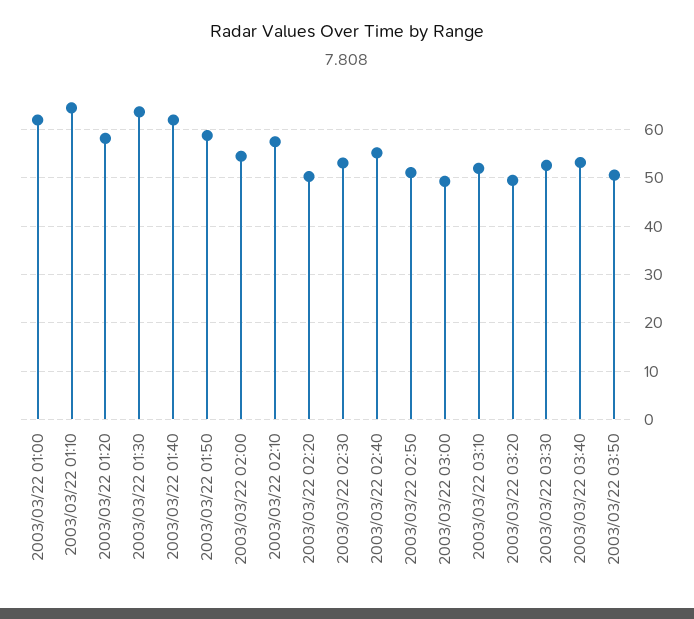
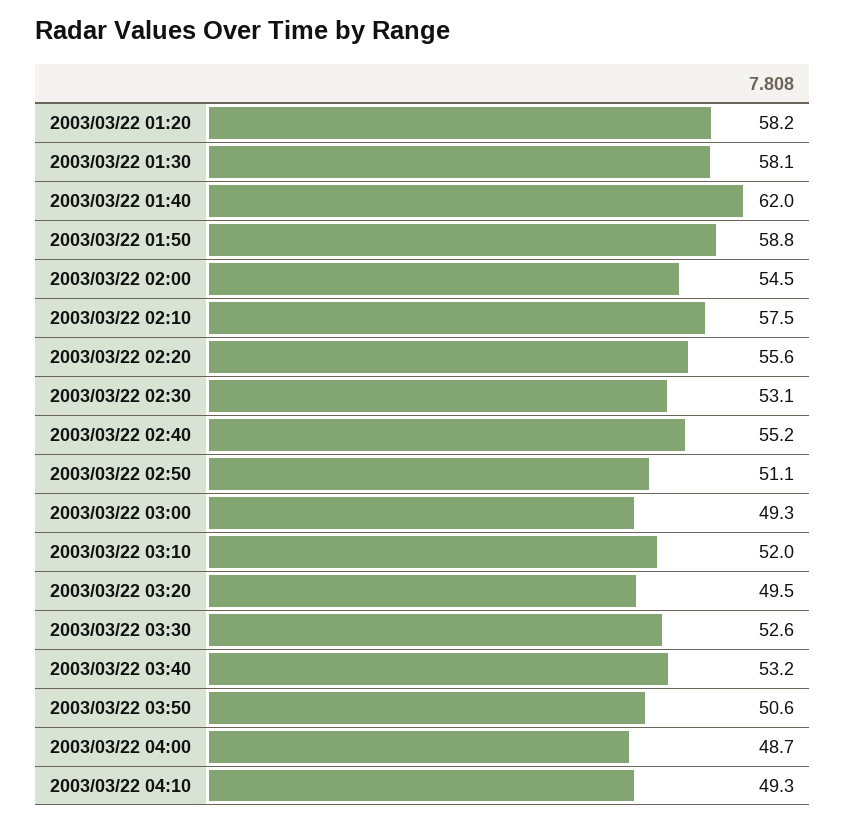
2003/03/22 01:00: 62 -> none
2003/03/22 01:10: 64 -> none
2003/03/22 01:30: 64 -> 58.1
2003/03/22 02:20: 50 -> 55.6
2003/03/22 04:00: none -> 48.7
2003/03/22 04:10: none -> 49.3

